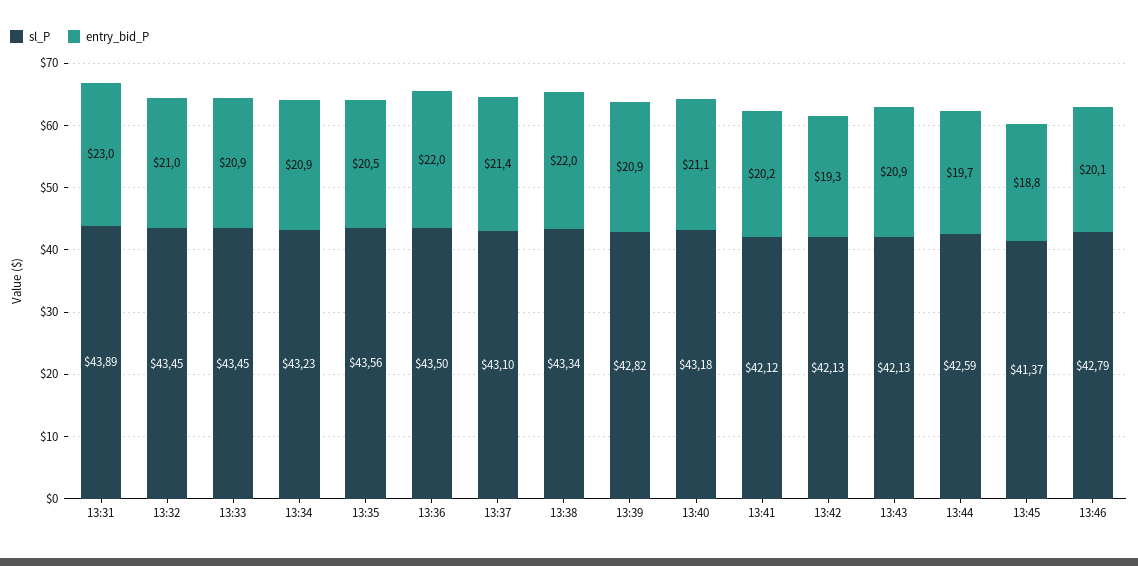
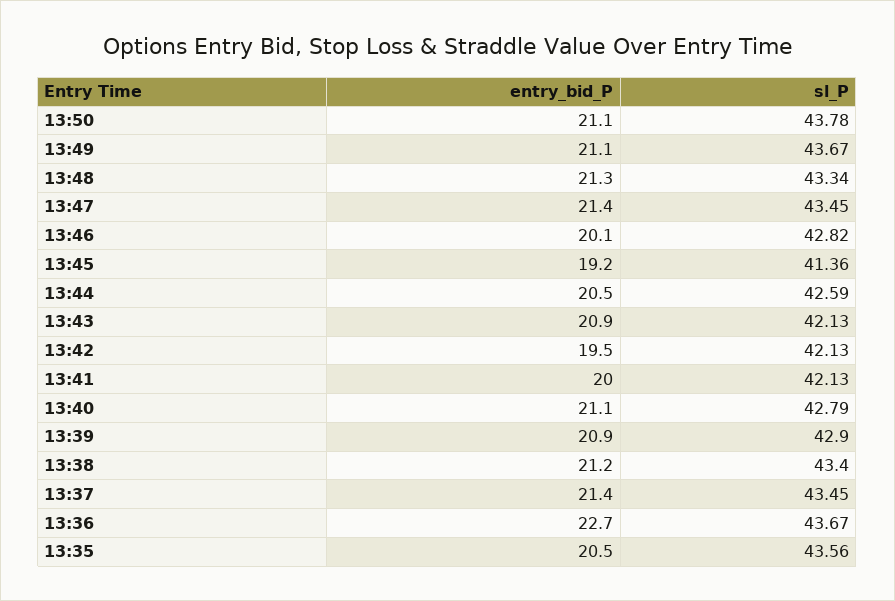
sl_P, 13:31: 43.89 -> none
entry_bid_P, 13:31: 23 -> none
sl_P, 13:32: 43.45 -> none
entry_bid_P, 13:32: 21 -> none
sl_P, 13:33: 43.45 -> none
entry_bid_P, 13:33: 20.9 -> none
sl_P, 13:34: 43.23 -> none
entry_bid_P, 13:34: 20.9 -> none
sl_P, 13:36: 43.5 -> 43.67
entry_bid_P, 13:36: 22 -> 22.7
sl_P, 13:37: 43.1 -> 43.45
sl_P, 13:38: 43.34 -> 43.4
entry_bid_P, 13:38: 22 -> 21.2
sl_P, 13:39: 42.82 -> 42.9
sl_P, 13:40: 43.18 -> 42.79
sl_P, 13:41: 42.12 -> 42.13
entry_bid_P, 13:41: 20.2 -> 20
entry_bid_P, 13:42: 19.3 -> 19.5
entry_bid_P, 13:44: 19.7 -> 20.5
sl_P, 13:45: 41.37 -> 41.36
entry_bid_P, 13:45: 18.8 -> 19.2
sl_P, 13:46: 42.79 -> 42.82
entry_bid_P, 13:50: none -> 21.1
sl_P, 13:50: none -> 43.78
entry_bid_P, 13:49: none -> 21.1
sl_P, 13:49: none -> 43.67
entry_bid_P, 13:48: none -> 21.3
sl_P, 13:48: none -> 43.34
entry_bid_P, 13:47: none -> 21.4
sl_P, 13:47: none -> 43.45

